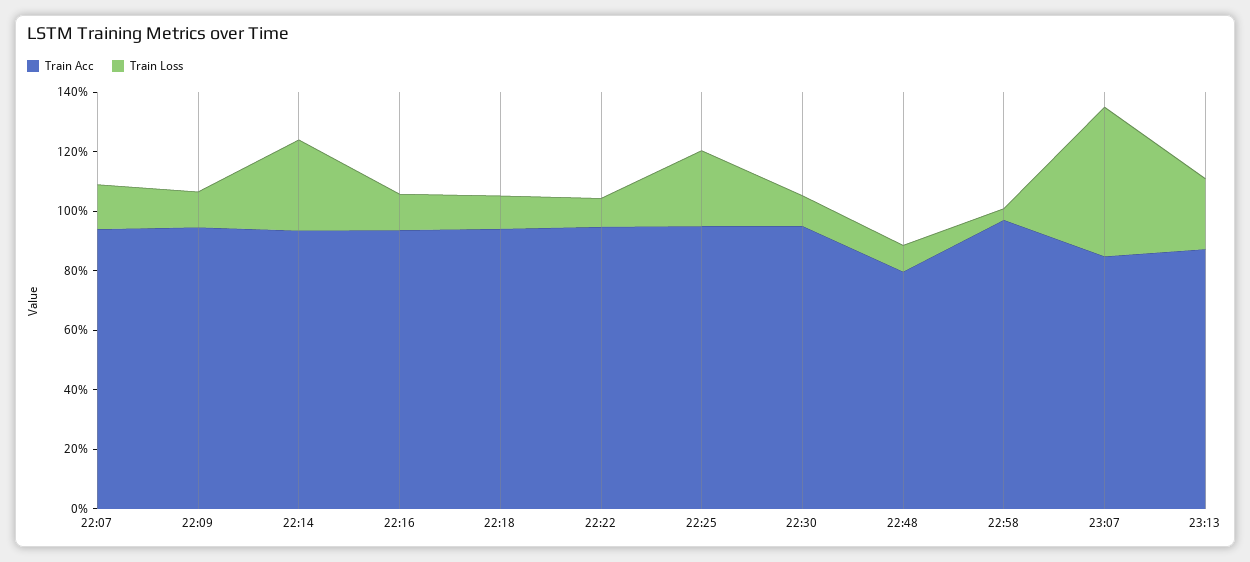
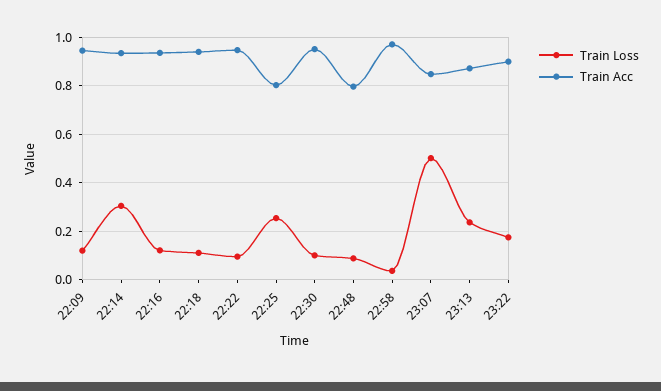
Train Acc, 22:07: 0.95 -> none
Train Loss, 22:07: 0.15 -> none
Train Acc, 22:25: 0.95 -> 0.8
Train Loss, 23:22: none -> 0.175
Train Acc, 23:22: none -> 0.9

